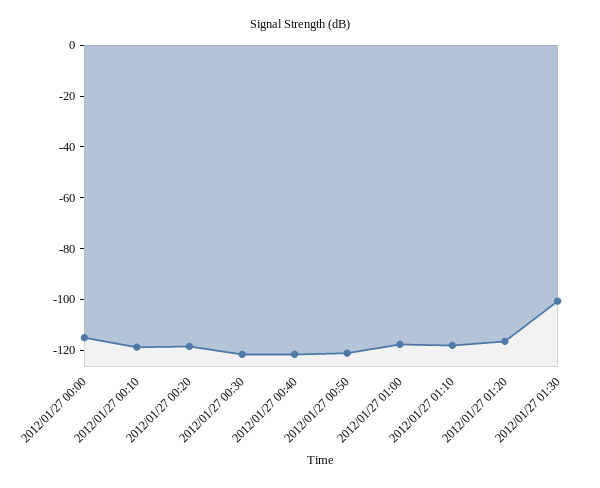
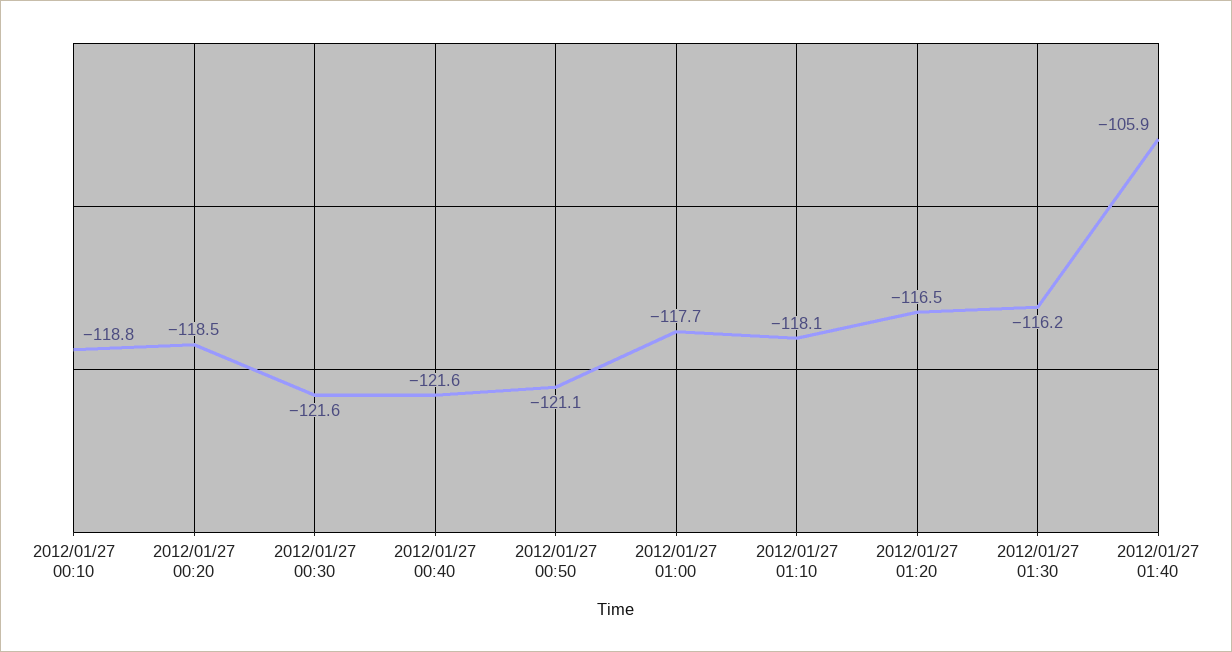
2012/01/27 00:00: -115 -> none
2012/01/27 01:30: -100 -> -116.2
2012/01/27 01:40: none -> -105.9

